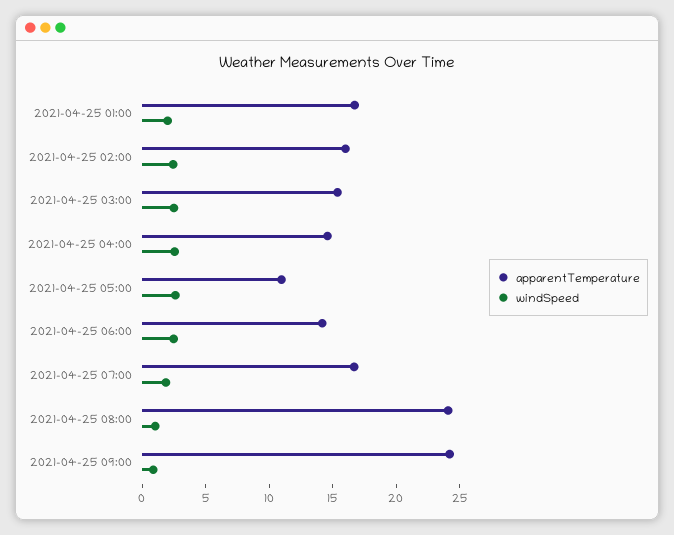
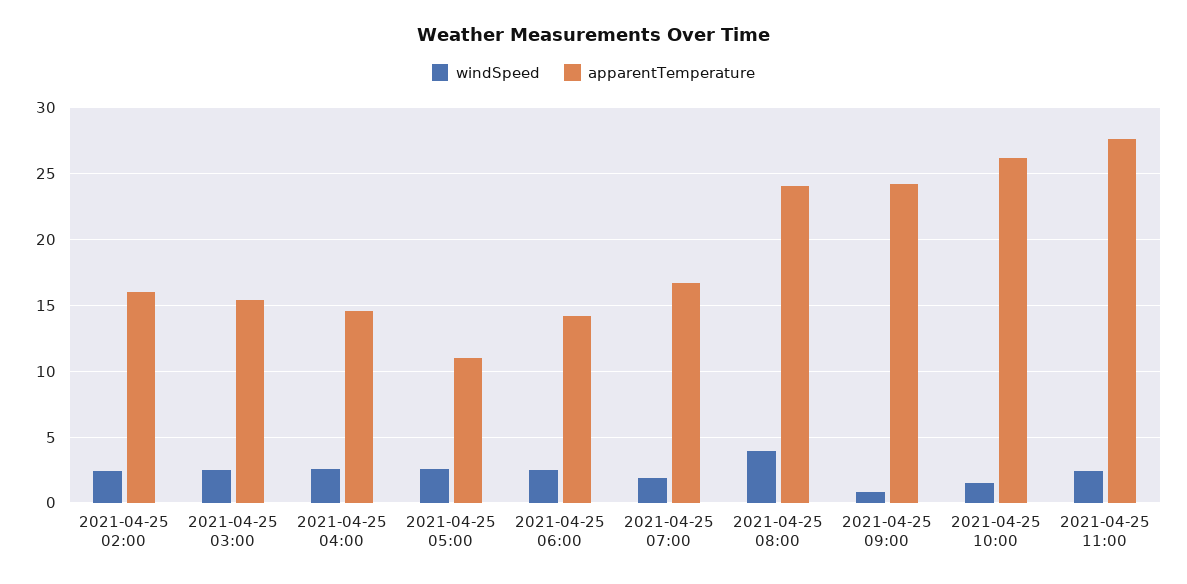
apparentTemperature, 2021-04-25 01:00: 17 -> none
windSpeed, 2021-04-25 01:00: 2 -> none
windSpeed, 2021-04-25 08:00: 1 -> 4
windSpeed, 2021-04-25 10:00: none -> 1.5
apparentTemperature, 2021-04-25 10:00: none -> 26
windSpeed, 2021-04-25 11:00: none -> 2.5
apparentTemperature, 2021-04-25 11:00: none -> 27.5

